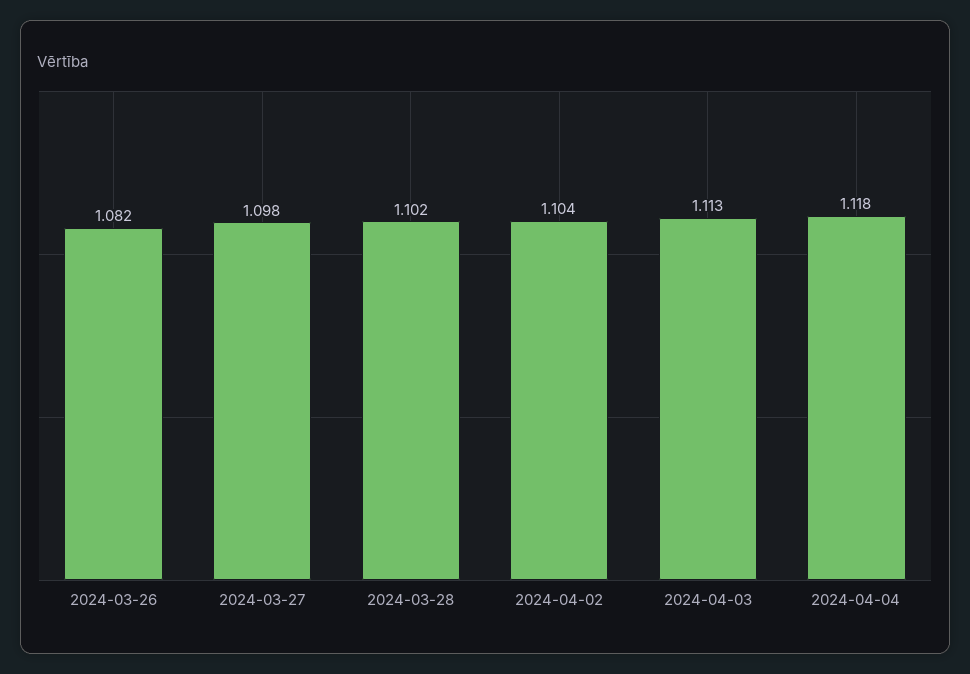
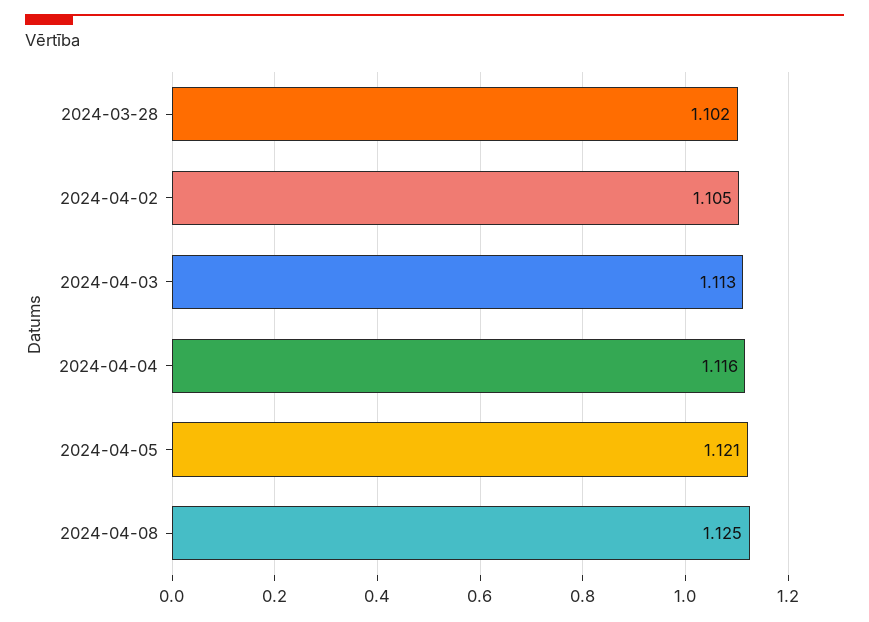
2024-03-26: 1.082 -> none
2024-03-27: 1.098 -> none
2024-04-02: 1.104 -> 1.105
2024-04-04: 1.118 -> 1.116
2024-04-05: none -> 1.121
2024-04-08: none -> 1.125

